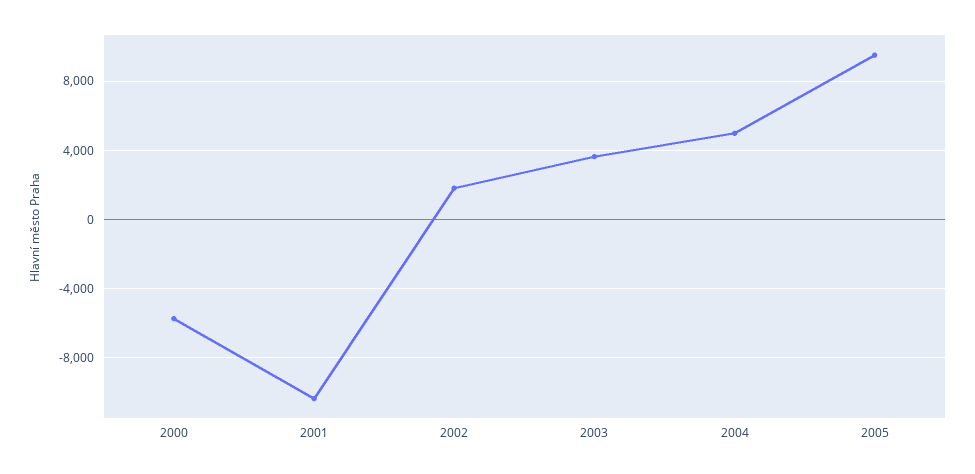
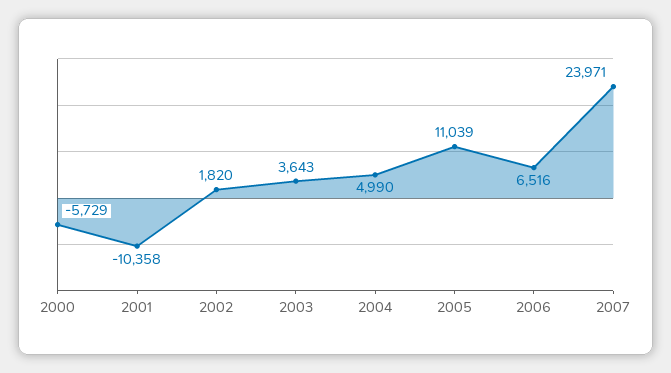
2005: 9500 -> 11039
2006: none -> 6516
2007: none -> 23971

